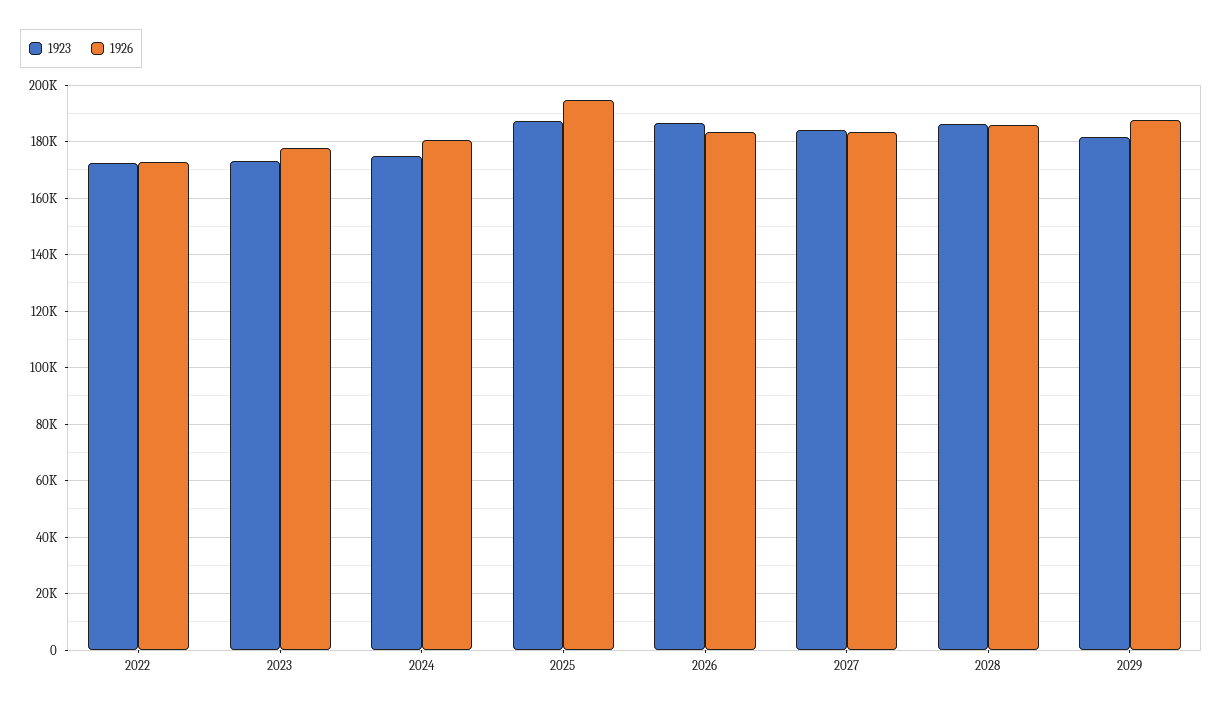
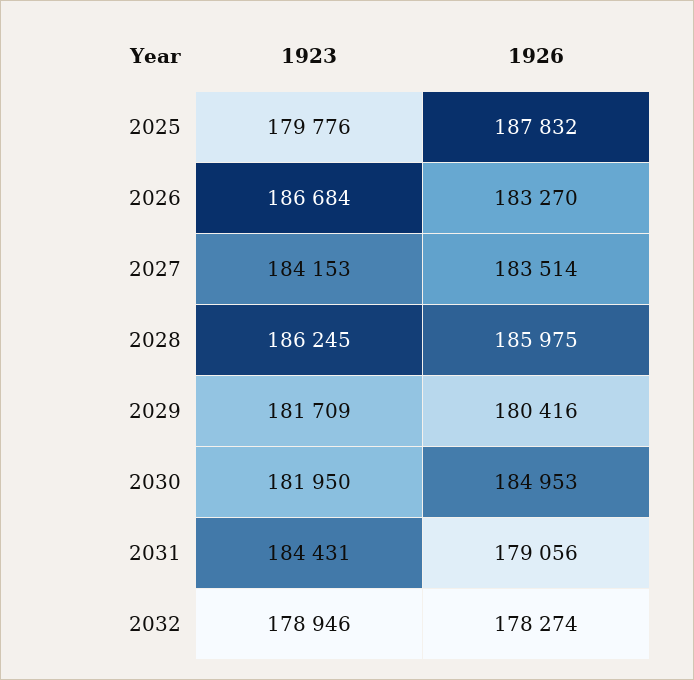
1923, 2022: 172500 -> none
1926, 2022: 172500 -> none
1923, 2023: 172500 -> none
1926, 2023: 177500 -> none
1923, 2024: 175000 -> none
1926, 2024: 180000 -> none
1923, 2025: 187500 -> 179776
1926, 2025: 195000 -> 187832
1926, 2029: 187500 -> 180416
1923, 2030: none -> 181950
1926, 2030: none -> 184953
1923, 2031: none -> 184431
1926, 2031: none -> 179056
1923, 2032: none -> 178946
1926, 2032: none -> 178274

